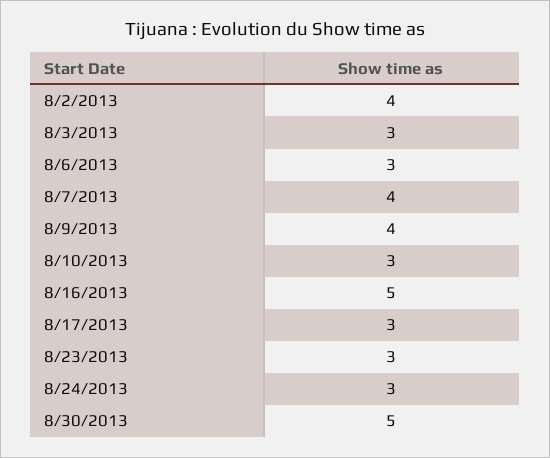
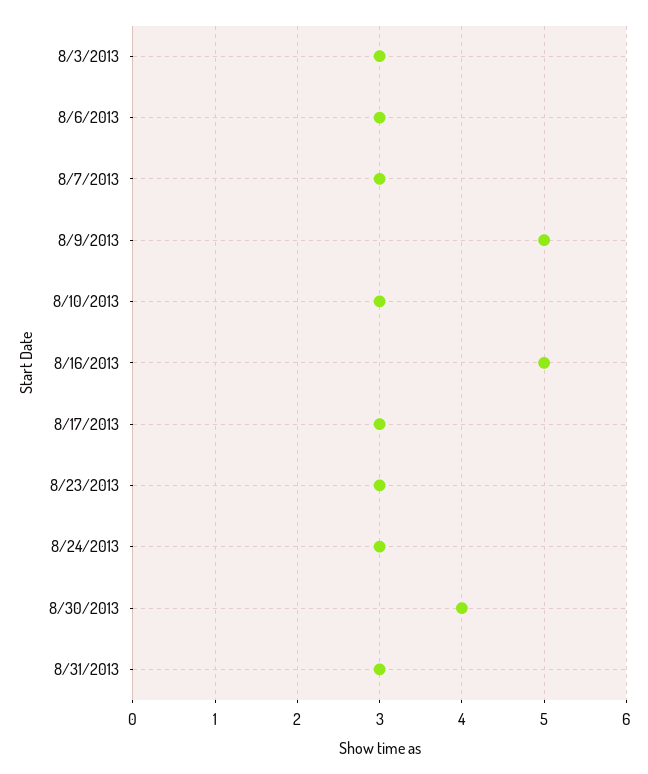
8/2/2013: 4 -> none
8/7/2013: 4 -> 3
8/9/2013: 4 -> 5
8/30/2013: 5 -> 4
8/31/2013: none -> 3

